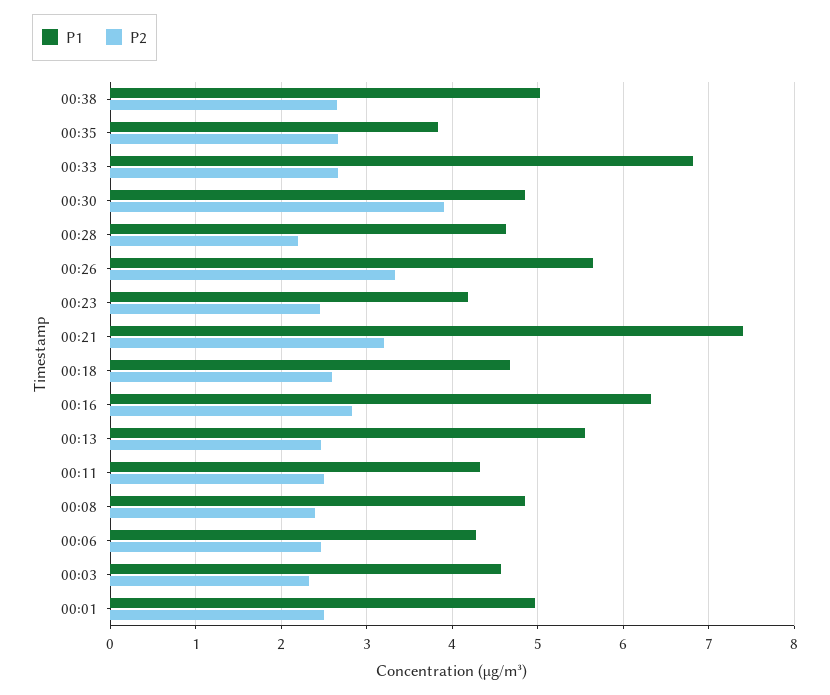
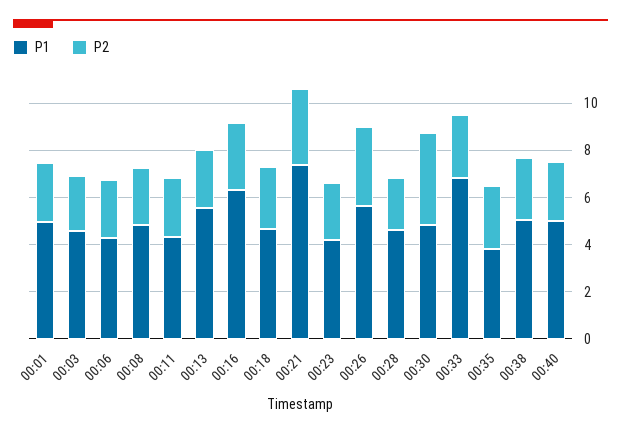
P1, 00:40: none -> 5
P2, 00:40: none -> 2.5

